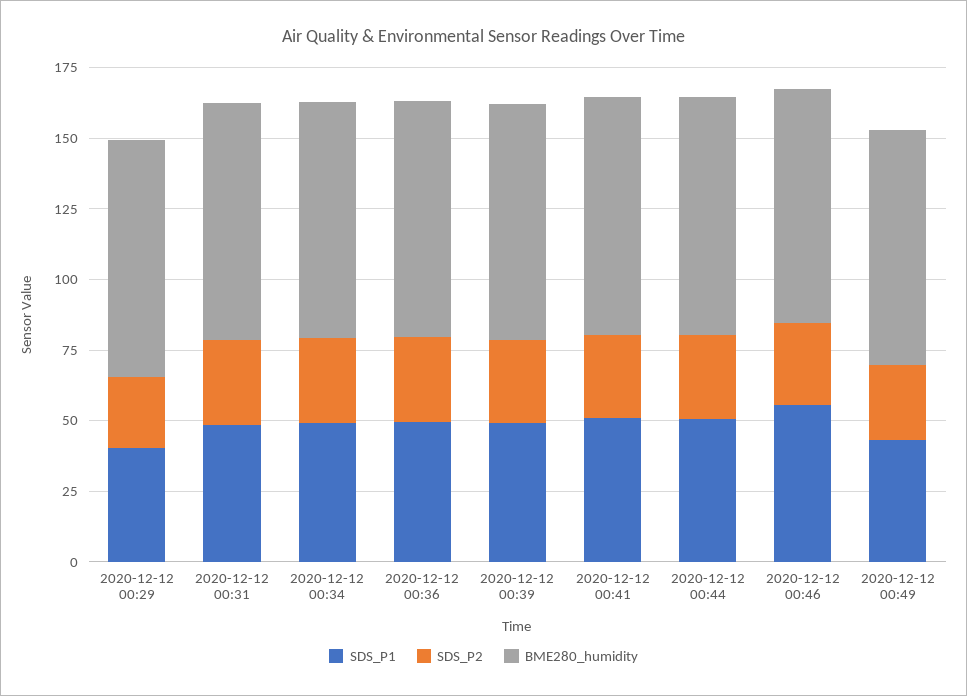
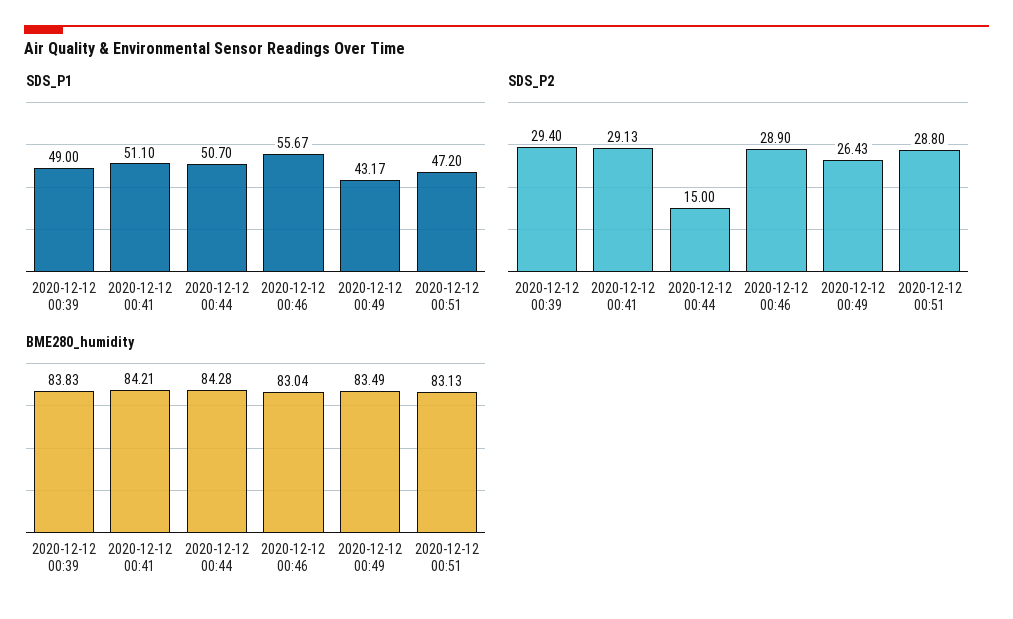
SDS_P1, 2020-12-12 00:29: 40 -> none
SDS_P2, 2020-12-12 00:29: 25 -> none
BME280_humidity, 2020-12-12 00:29: 85 -> none
SDS_P1, 2020-12-12 00:31: 50 -> none
SDS_P2, 2020-12-12 00:31: 30 -> none
BME280_humidity, 2020-12-12 00:31: 85 -> none
SDS_P1, 2020-12-12 00:34: 50 -> none
SDS_P2, 2020-12-12 00:34: 30 -> none
BME280_humidity, 2020-12-12 00:34: 85 -> none
SDS_P1, 2020-12-12 00:36: 50 -> none
SDS_P2, 2020-12-12 00:36: 30 -> none
BME280_humidity, 2020-12-12 00:36: 85 -> none
SDS_P2, 2020-12-12 00:44: 30 -> 15
SDS_P1, 2020-12-12 00:51: none -> 47.2
SDS_P2, 2020-12-12 00:51: none -> 28.8
BME280_humidity, 2020-12-12 00:51: none -> 83.13

